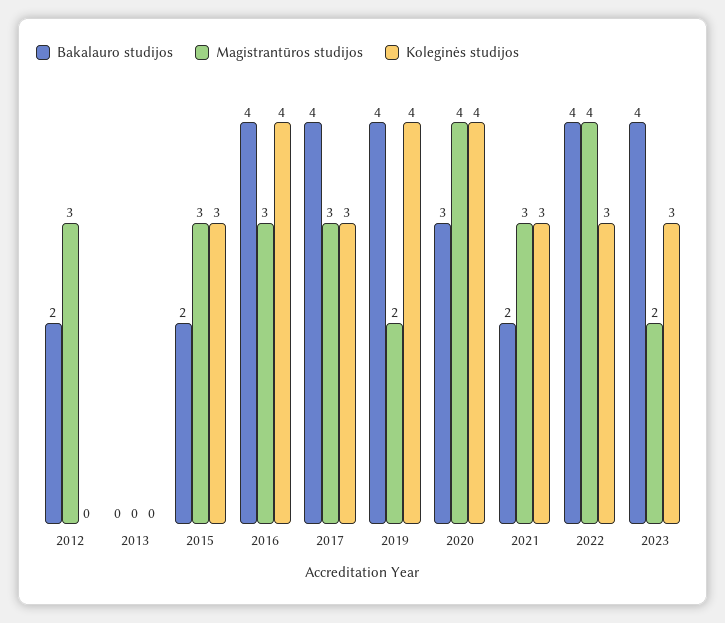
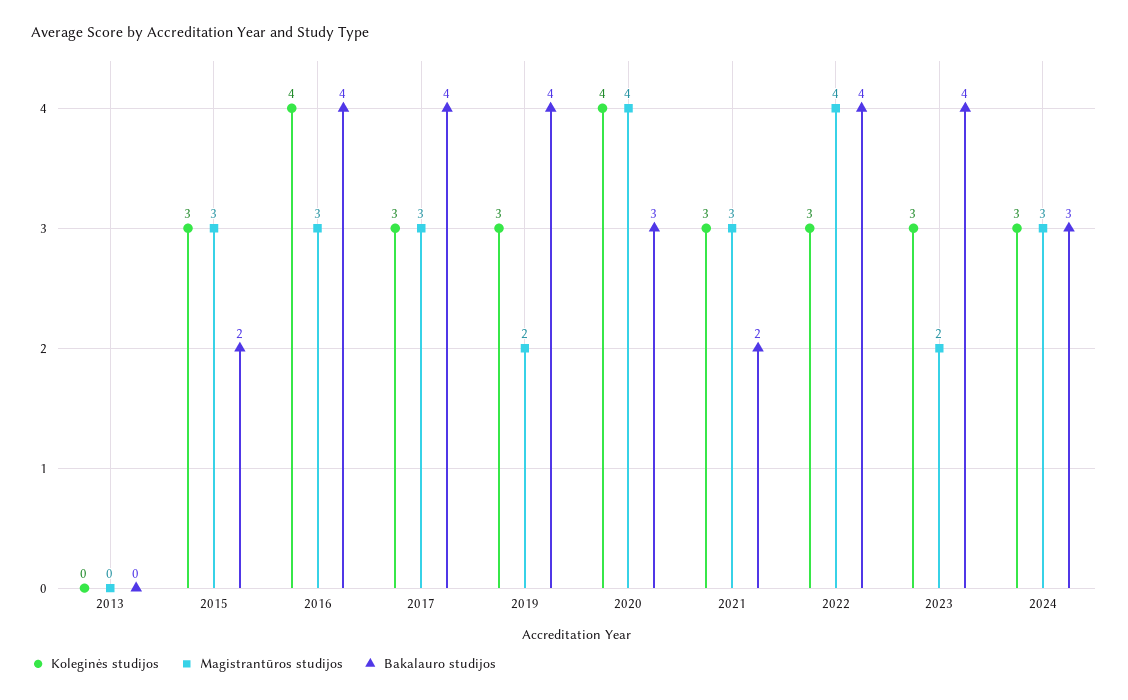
Bakalauro studijos, 2012: 2 -> none
Magistrantūros studijos, 2012: 3 -> none
Koleginės studijos, 2012: 0 -> none
Koleginės studijos, 2019: 4 -> 3
Koleginės studijos, 2024: none -> 3
Magistrantūros studijos, 2024: none -> 3
Bakalauro studijos, 2024: none -> 3

